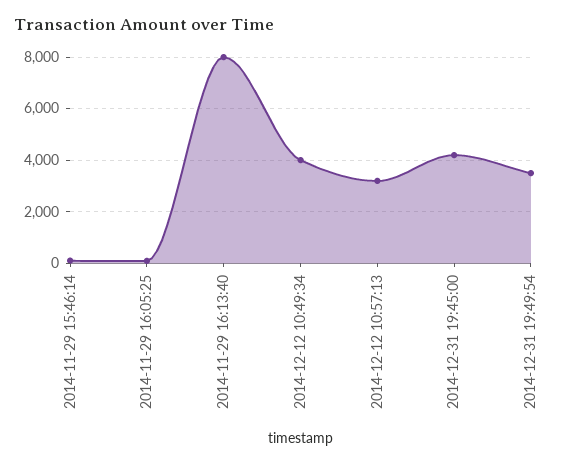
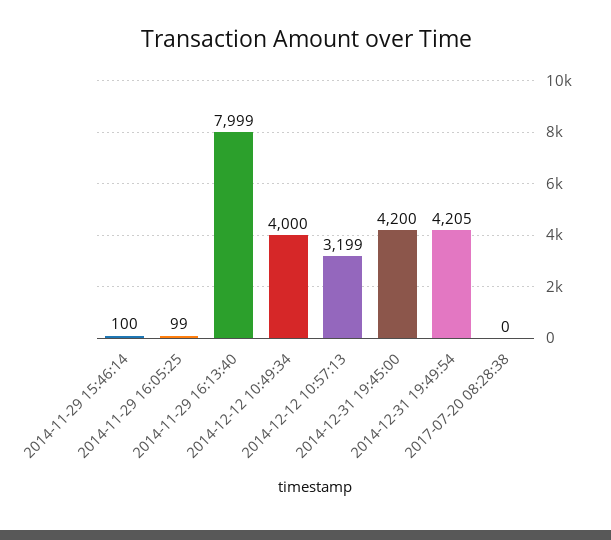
2014-12-31 19:49:54: 3500 -> 4205
2017-07-20 08:28:38: none -> 0

